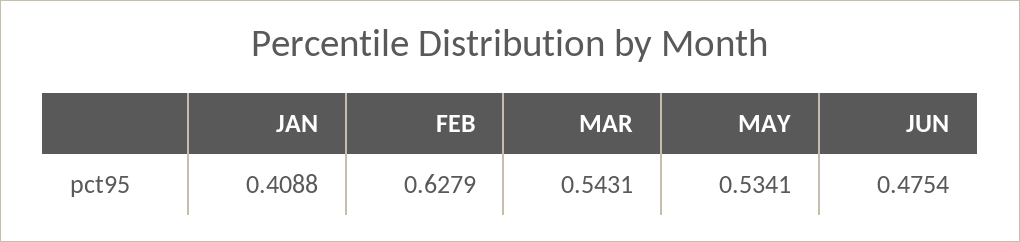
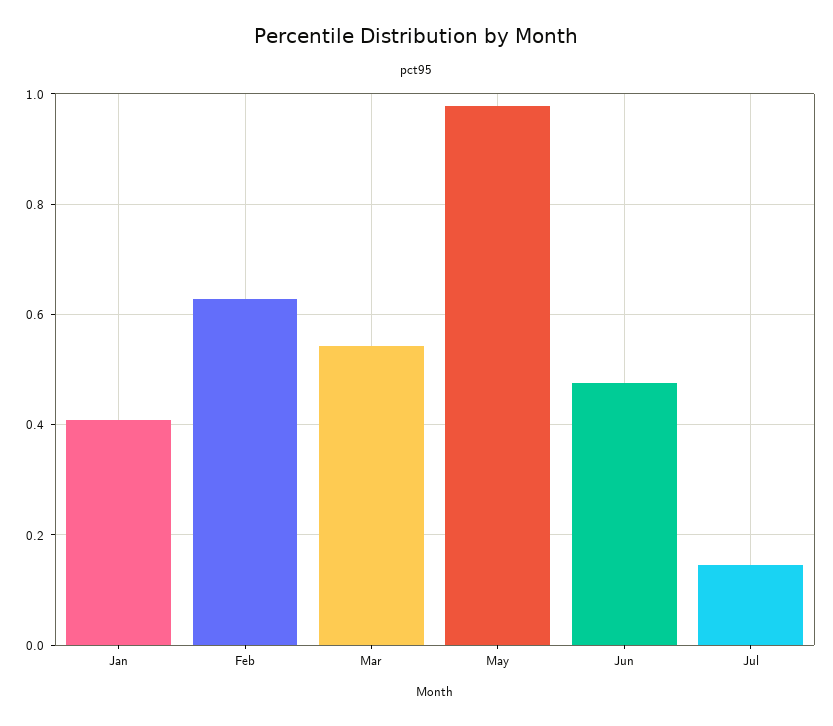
MAY: 0.5341 -> 0.98
Jul: none -> 0.14

